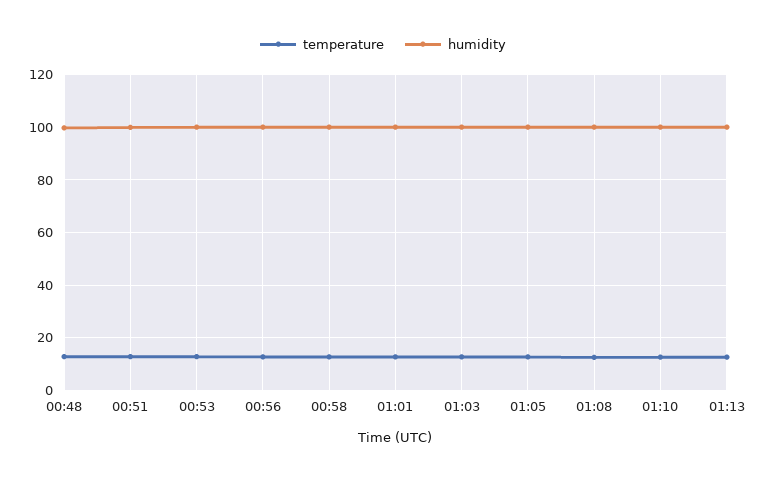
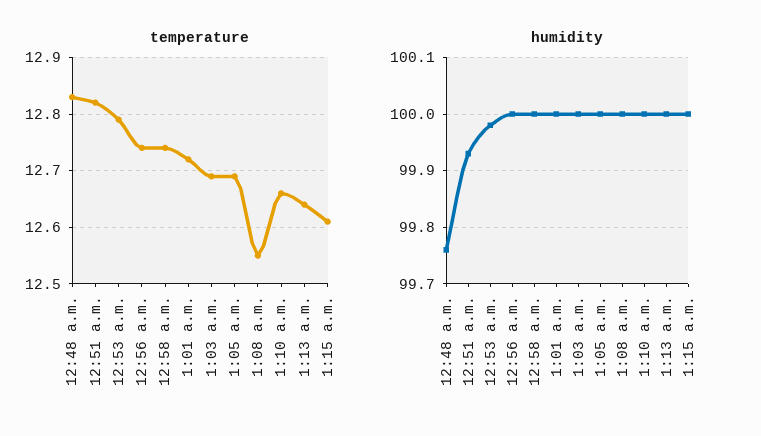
temperature, 1:15 a.m.: none -> 12.6
humidity, 1:15 a.m.: none -> 100

